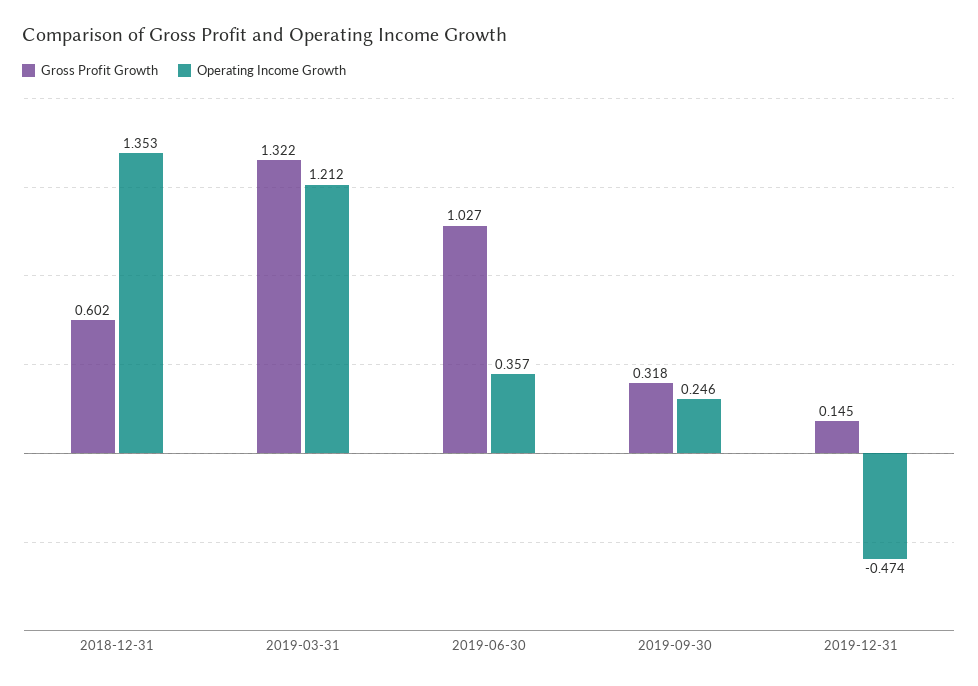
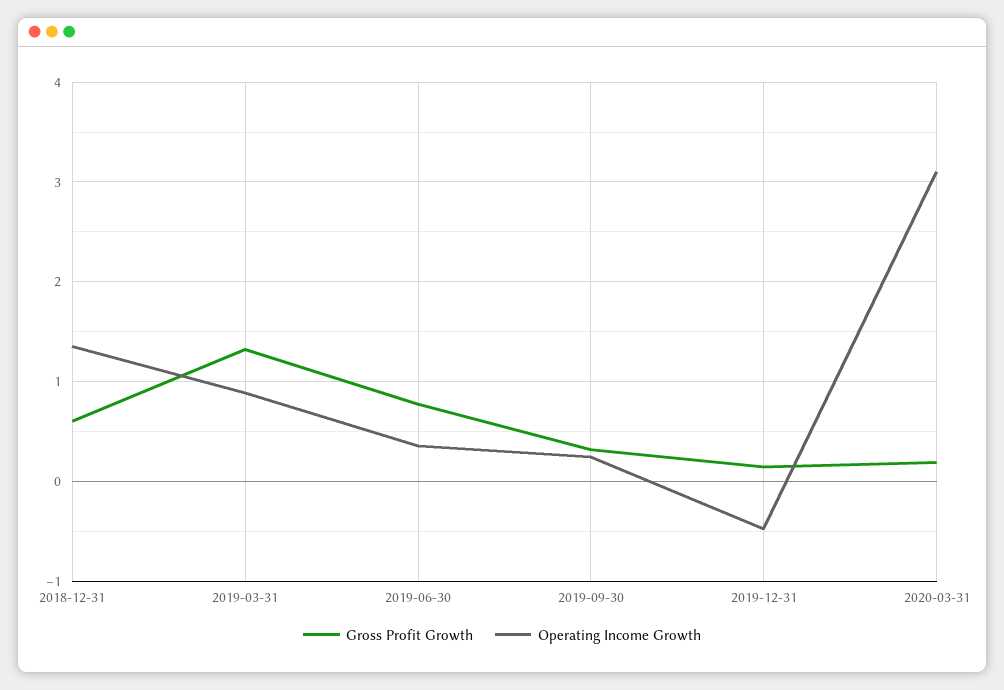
Operating Income Growth, 2019-03-31: 1.212 -> 0.9
Gross Profit Growth, 2019-06-30: 1.027 -> 0.8
Gross Profit Growth, 2020-03-31: none -> 0.2
Operating Income Growth, 2020-03-31: none -> 3.1

